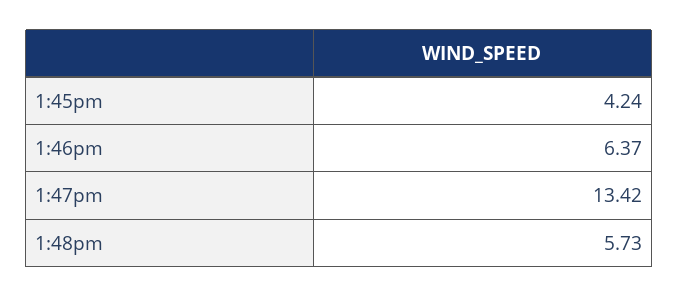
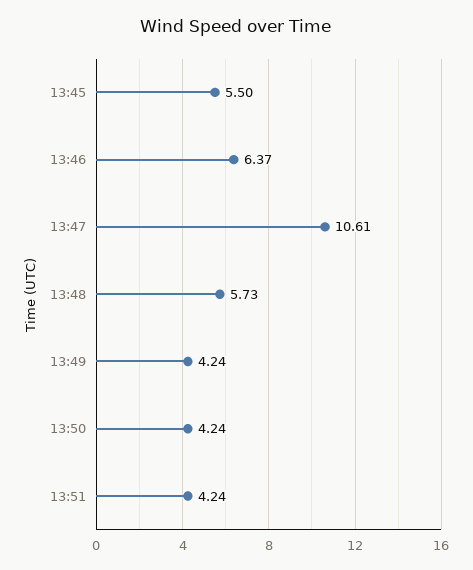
1:45pm: 4.24 -> 5.5
1:47pm: 13.42 -> 10.61
13:49: none -> 4.24
13:50: none -> 4.24
13:51: none -> 4.24

